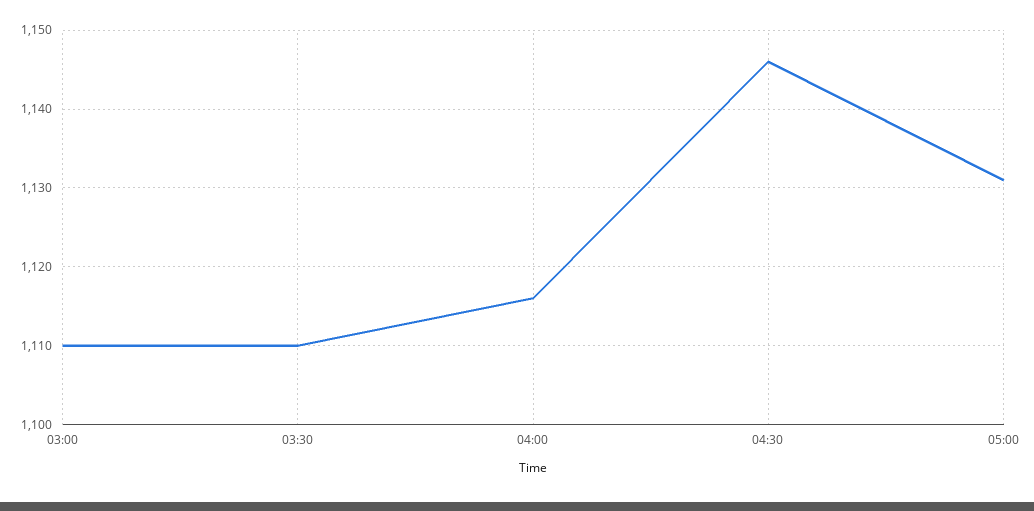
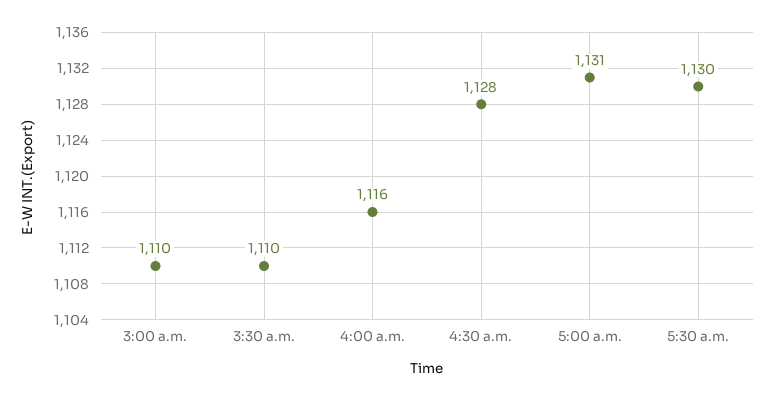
04:30: 1146 -> 1128
5:30 a.m.: none -> 1130

